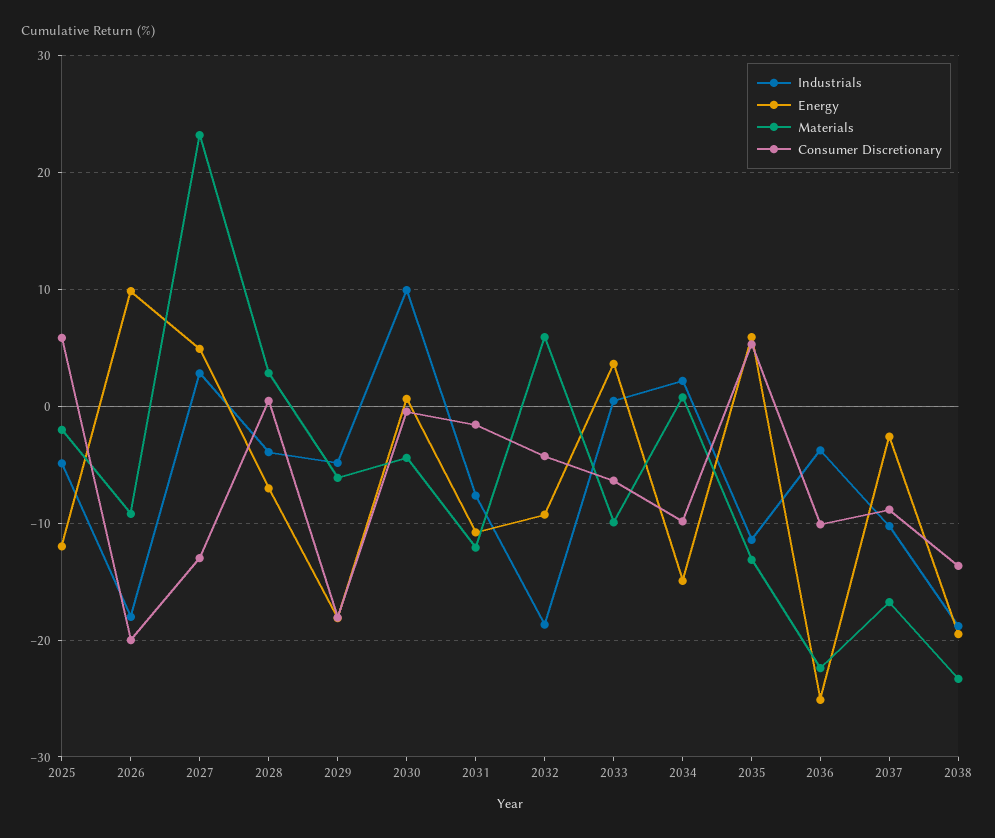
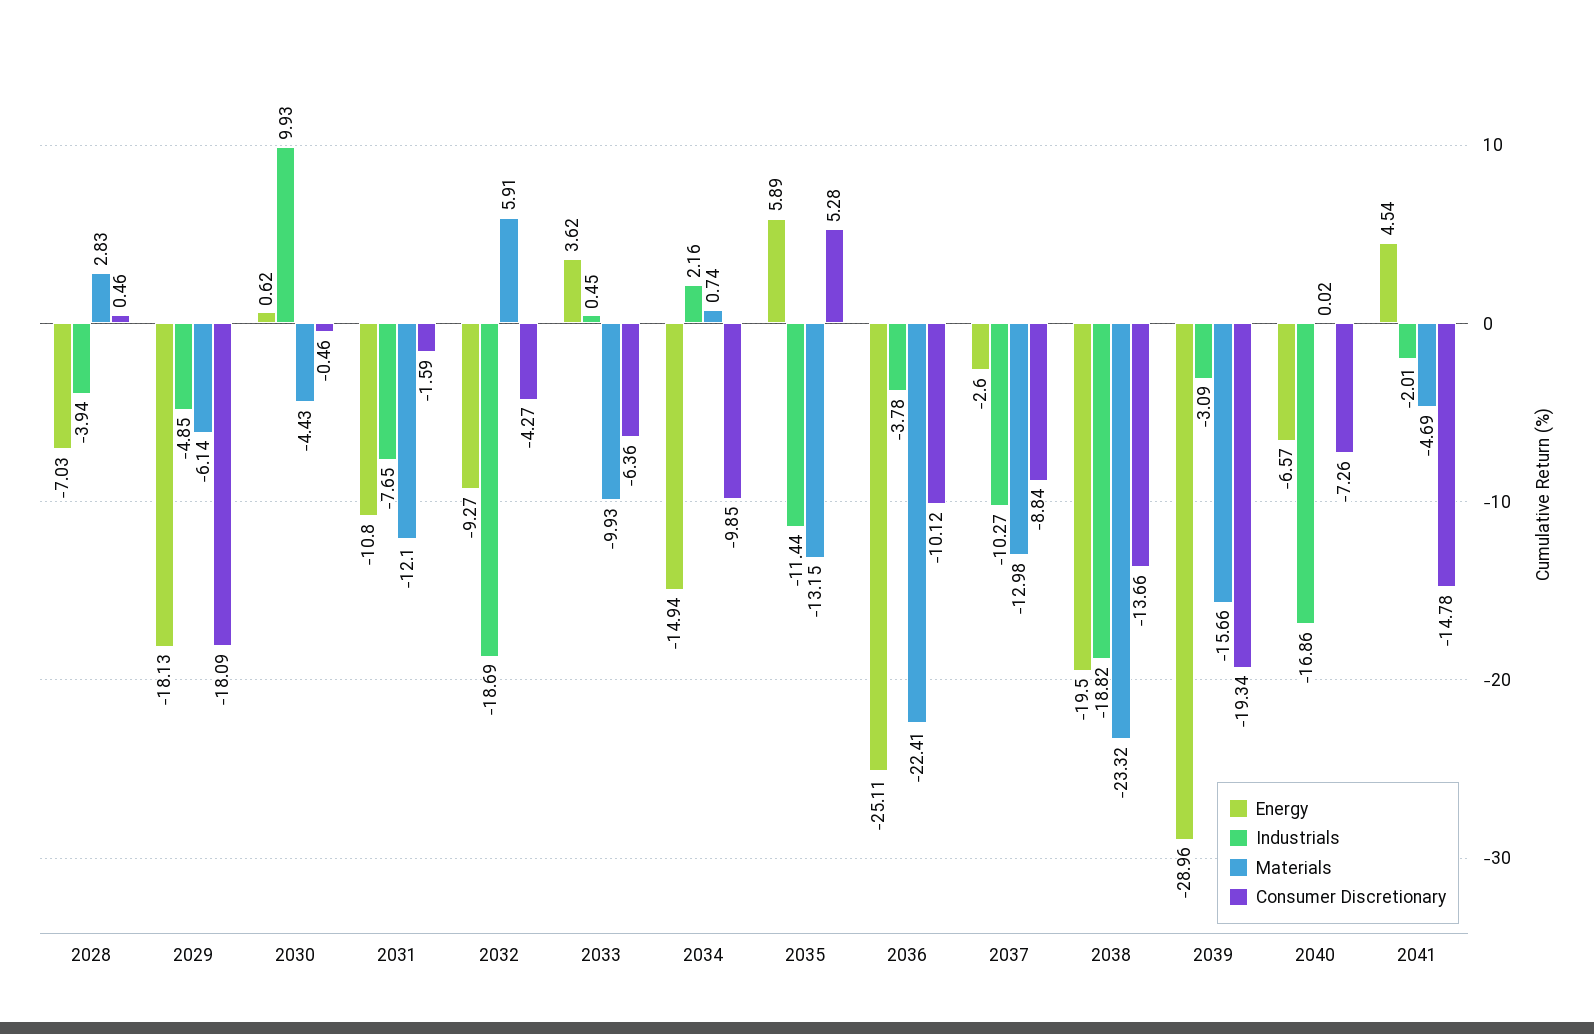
Industrials, 2025: -5 -> none
Energy, 2025: -12 -> none
Materials, 2025: -2 -> none
Consumer Discretionary, 2025: 6 -> none
Industrials, 2026: -18 -> none
Energy, 2026: 10 -> none
Materials, 2026: -9 -> none
Consumer Discretionary, 2026: -20 -> none
Industrials, 2027: 3 -> none
Energy, 2027: 5 -> none
Materials, 2027: 23 -> none
Consumer Discretionary, 2027: -13 -> none
Materials, 2037: -17 -> -12.98
Energy, 2039: none -> -28.96
Industrials, 2039: none -> -3.09
Materials, 2039: none -> -15.66
Consumer Discretionary, 2039: none -> -19.34
Energy, 2040: none -> -6.57
Industrials, 2040: none -> -16.86
Materials, 2040: none -> 0.02
Consumer Discretionary, 2040: none -> -7.26
Energy, 2041: none -> 4.54
Industrials, 2041: none -> -2.01
Materials, 2041: none -> -4.69
Consumer Discretionary, 2041: none -> -14.78

